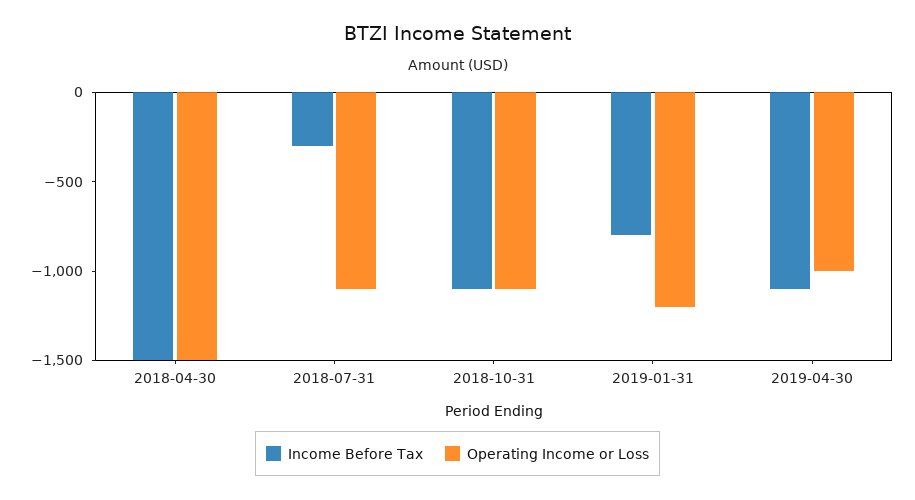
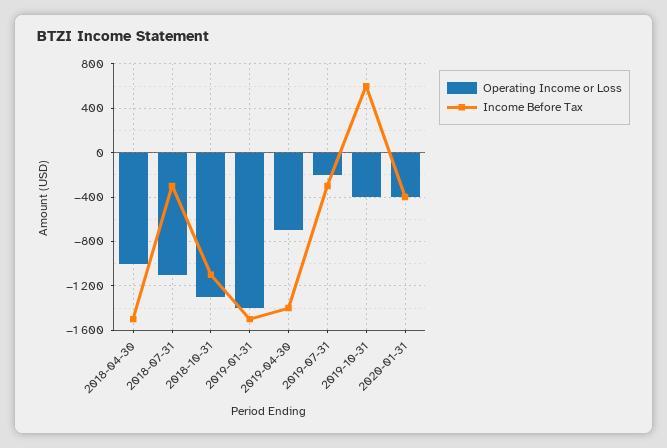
Operating Income or Loss, 2018-04-30: -1500 -> -1000
Operating Income or Loss, 2018-10-31: -1100 -> -1300
Income Before Tax, 2019-01-31: -800 -> -1500
Operating Income or Loss, 2019-01-31: -1200 -> -1400
Income Before Tax, 2019-04-30: -1100 -> -1400
Operating Income or Loss, 2019-04-30: -1000 -> -700
Operating Income or Loss, 2019-07-31: none -> -200
Income Before Tax, 2019-07-31: none -> -300
Operating Income or Loss, 2019-10-31: none -> -400
Income Before Tax, 2019-10-31: none -> 600
Operating Income or Loss, 2020-01-31: none -> -400
Income Before Tax, 2020-01-31: none -> -400

